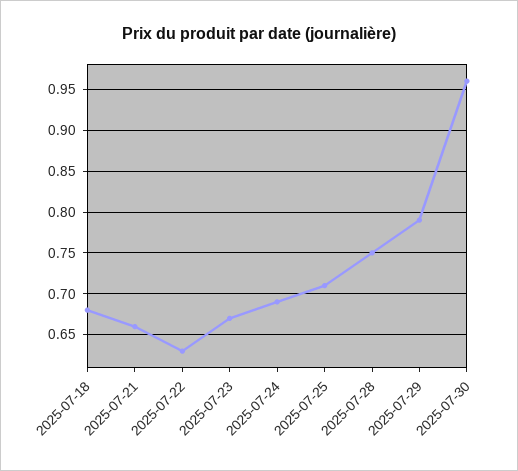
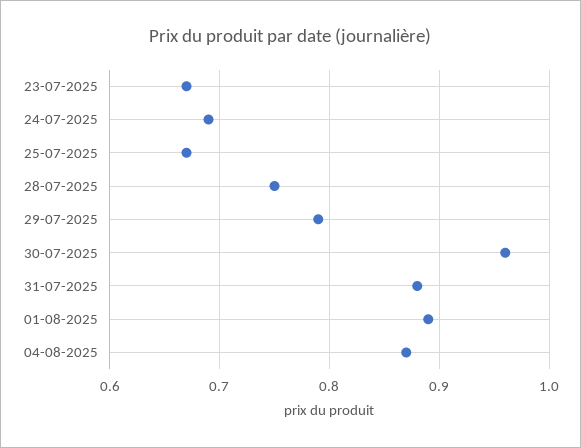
2025-07-18: 0.68 -> none
2025-07-21: 0.66 -> none
2025-07-22: 0.63 -> none
2025-07-25: 0.71 -> 0.67
31-07-2025: none -> 0.88
01-08-2025: none -> 0.89
04-08-2025: none -> 0.87

